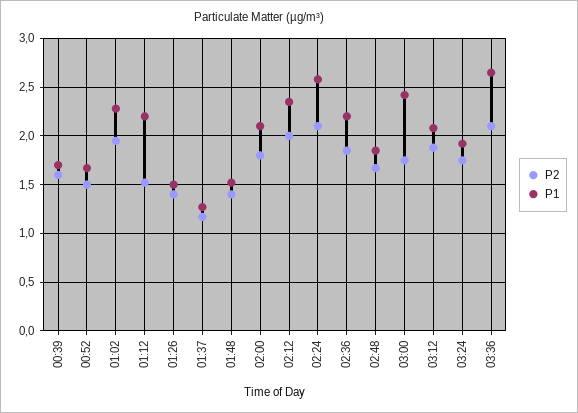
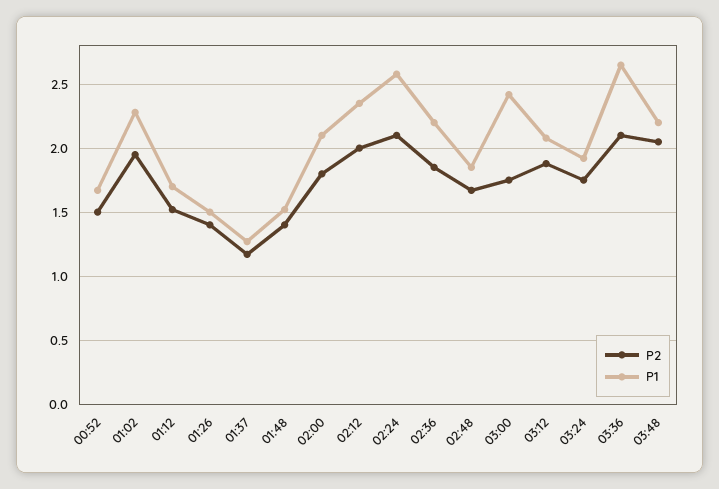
P2, 00:39: 1.6 -> none
P1, 00:39: 1.7 -> none
P1, 01:12: 2.2 -> 1.7
P2, 03:48: none -> 2.05
P1, 03:48: none -> 2.2

